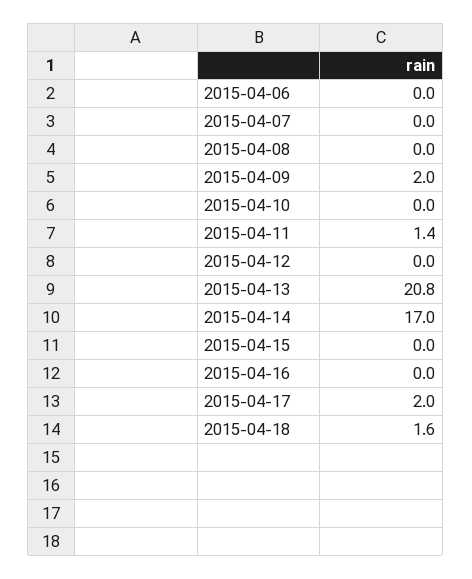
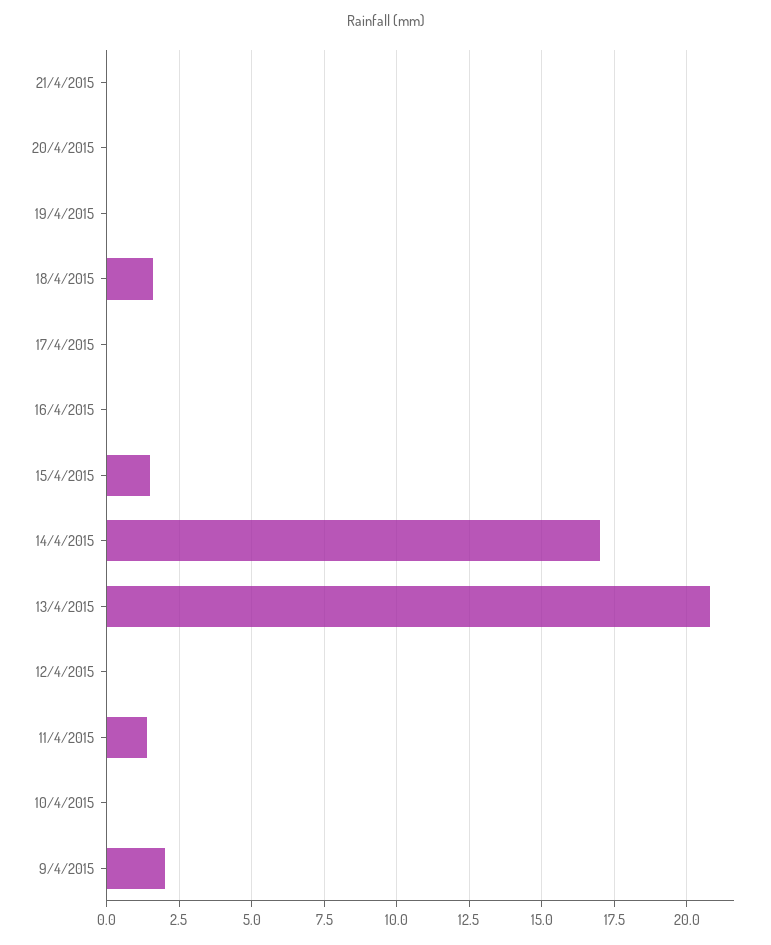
2015-04-06: 0 -> none
2015-04-07: 0 -> none
2015-04-08: 0 -> none
2015-04-15: 0 -> 1.5
2015-04-17: 2 -> 0
21/4/2015: none -> 0
20/4/2015: none -> 0
19/4/2015: none -> 0

